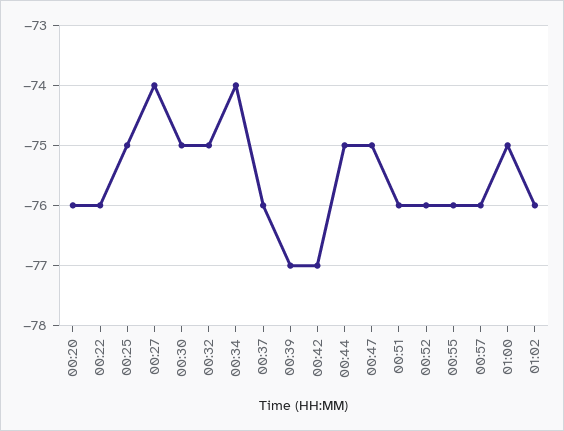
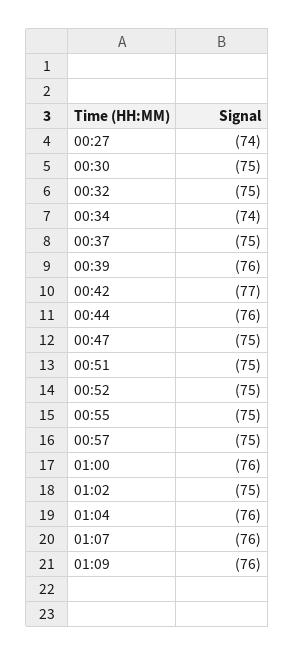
00:20: -76 -> none
00:22: -76 -> none
00:25: -75 -> none
00:37: -76 -> -75
00:39: -77 -> -76
00:44: -75 -> -76
00:51: -76 -> -75
00:52: -76 -> -75
00:55: -76 -> -75
00:57: -76 -> -75
01:00: -75 -> -76
01:02: -76 -> -75
01:04: none -> -76
01:07: none -> -76
01:09: none -> -76

